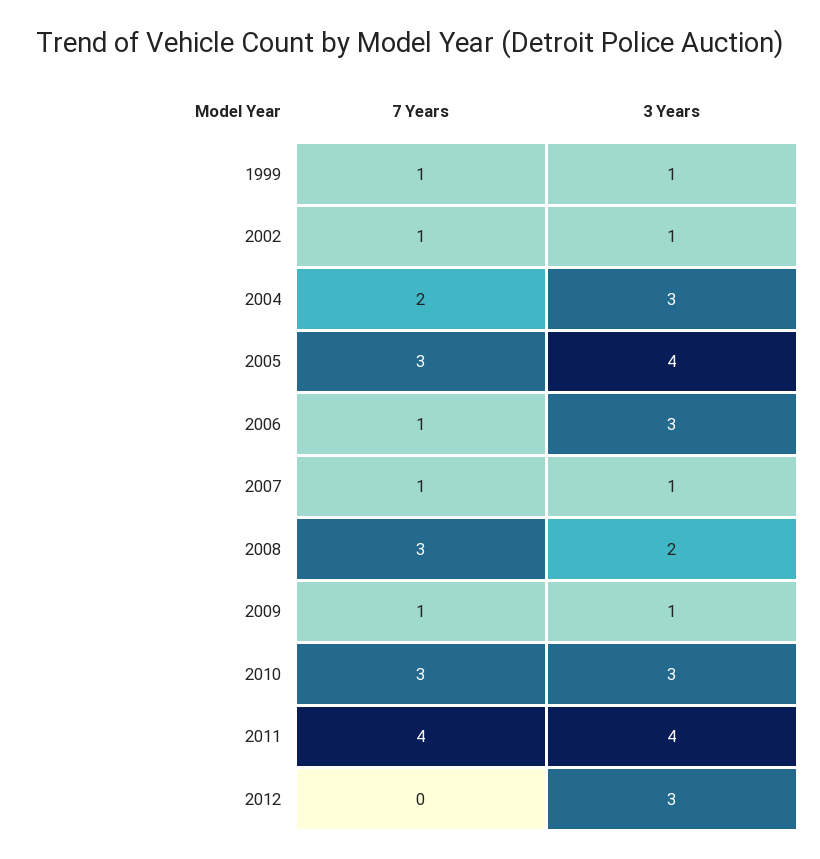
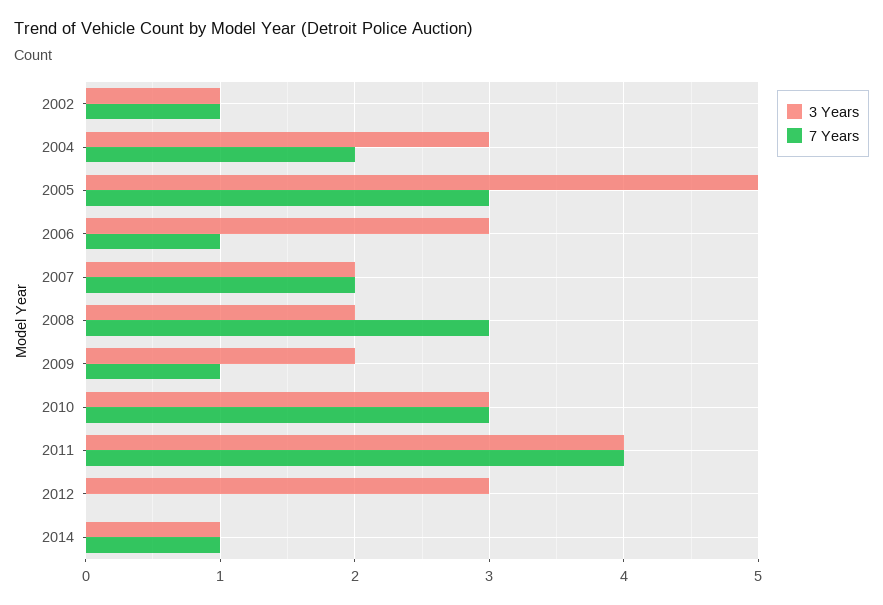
7 Years, 1999: 1 -> none
3 Years, 1999: 1 -> none
3 Years, 2005: 4 -> 5
7 Years, 2007: 1 -> 2
3 Years, 2007: 1 -> 2
3 Years, 2009: 1 -> 2
3 Years, 2014: none -> 1
7 Years, 2014: none -> 1

